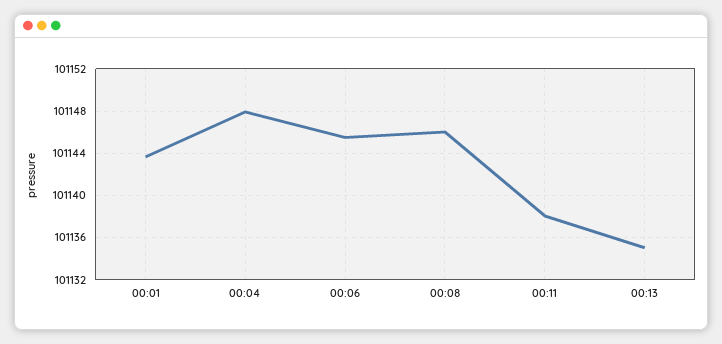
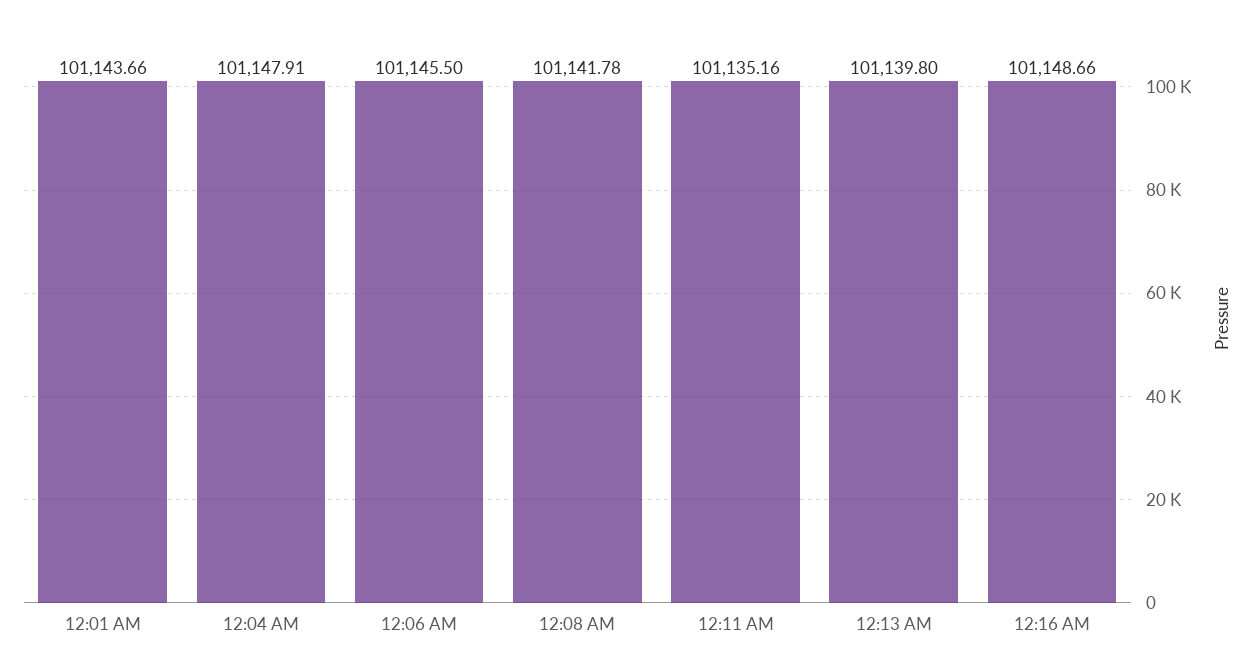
00:08: 101146 -> 101141.78
00:11: 101138 -> 101135.16
00:13: 101135 -> 101139.8
12:16 AM: none -> 101148.66

